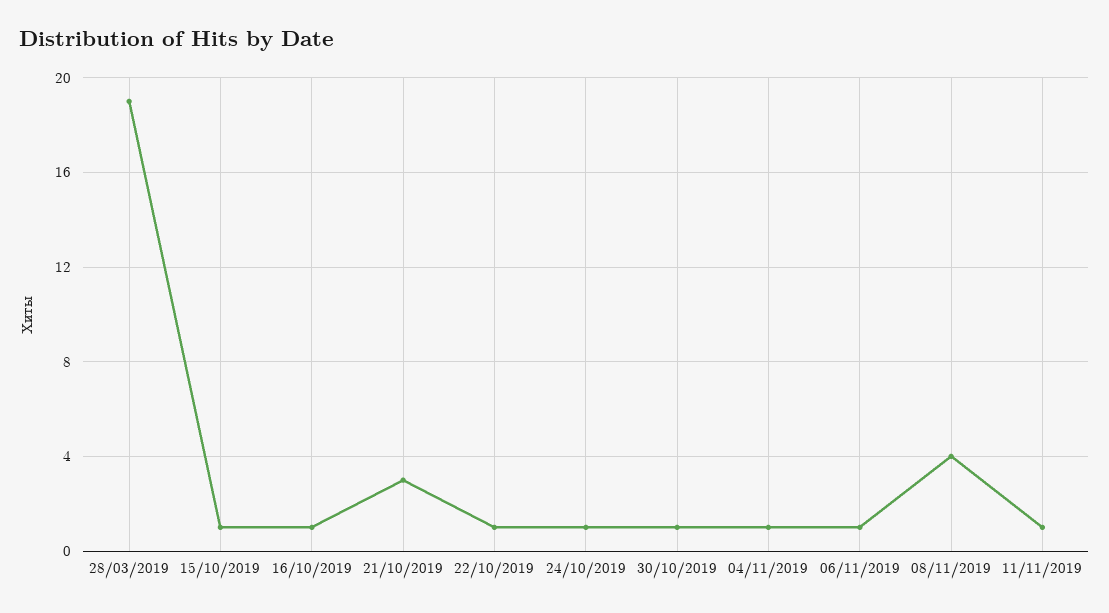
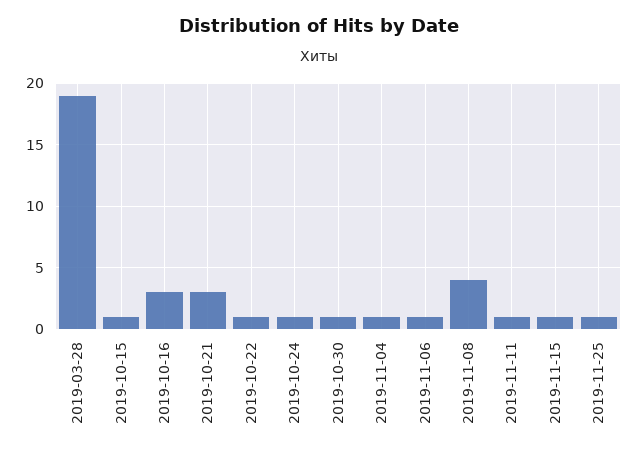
16/10/2019: 1 -> 3
2019-11-15: none -> 1
2019-11-25: none -> 1

